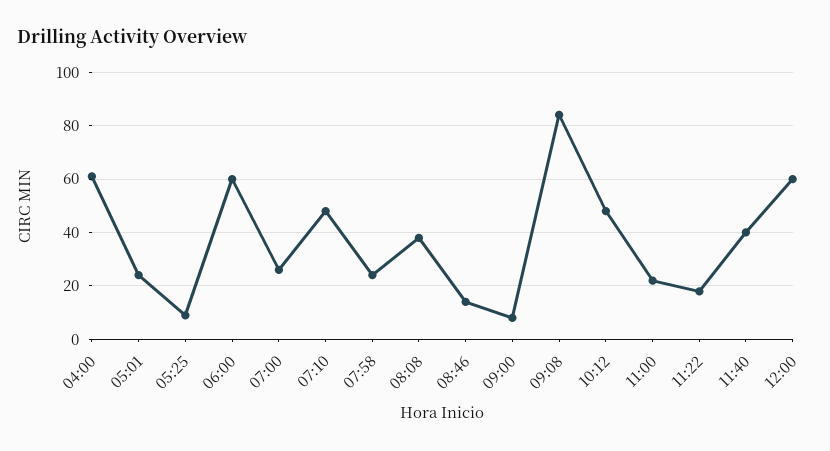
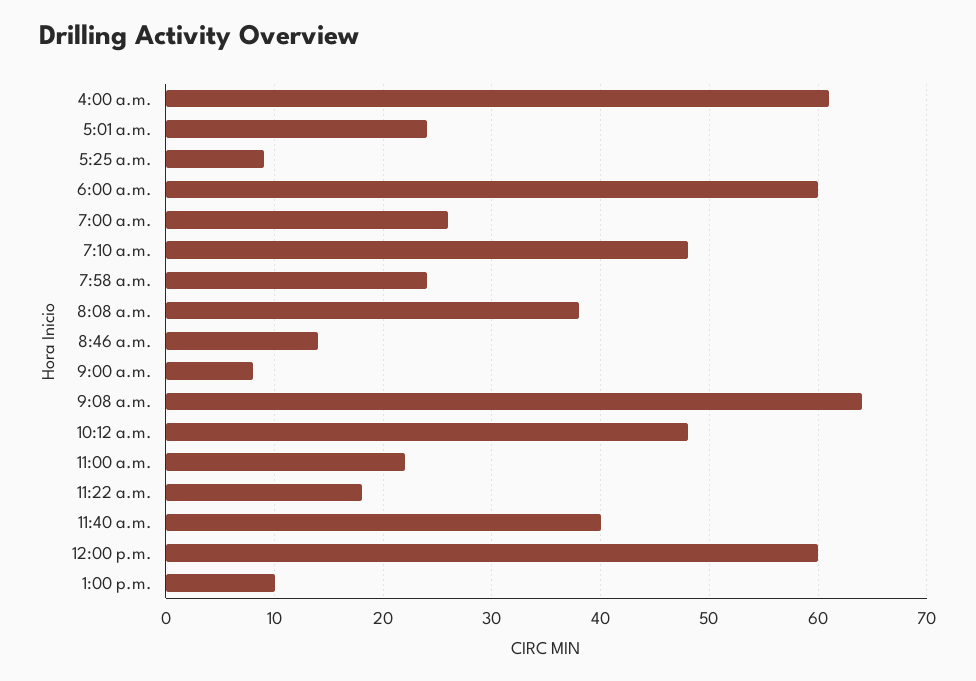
09:08: 85 -> 64
1:00 p.m.: none -> 10

